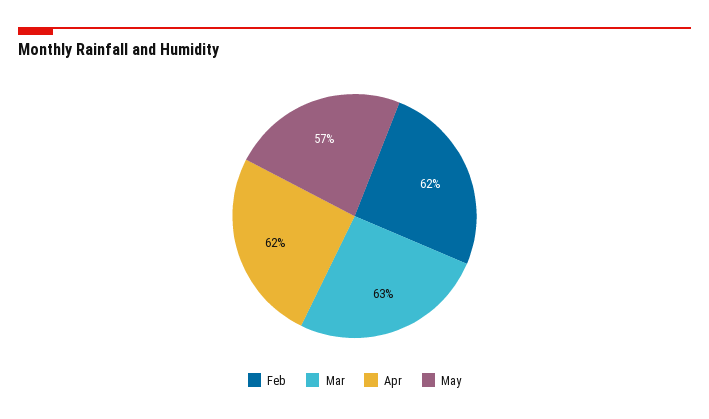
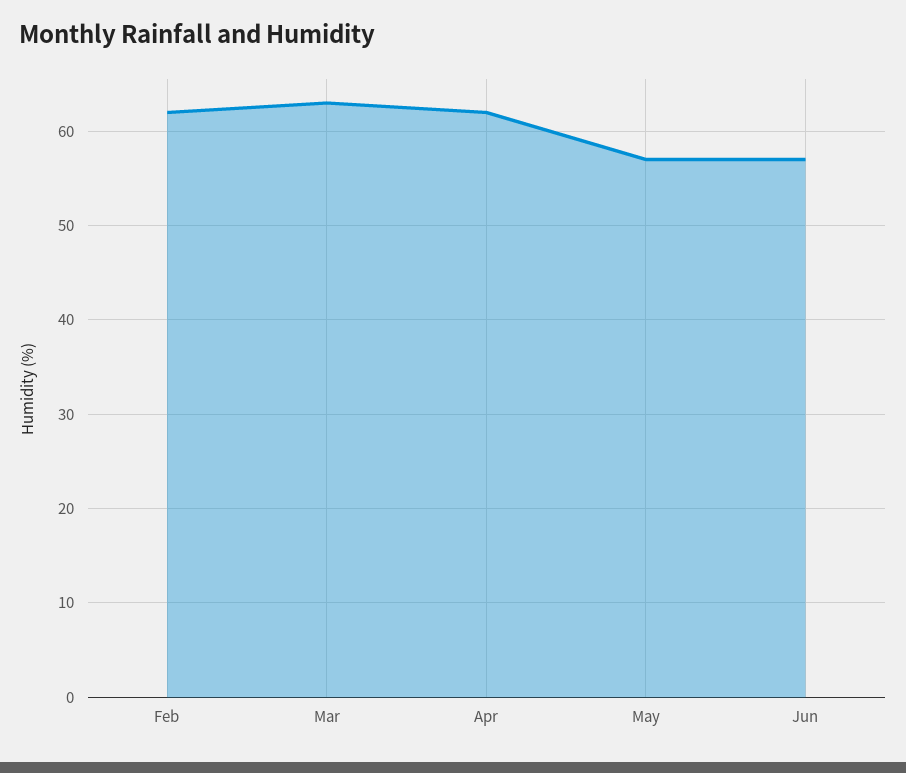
Jun: none -> 57

